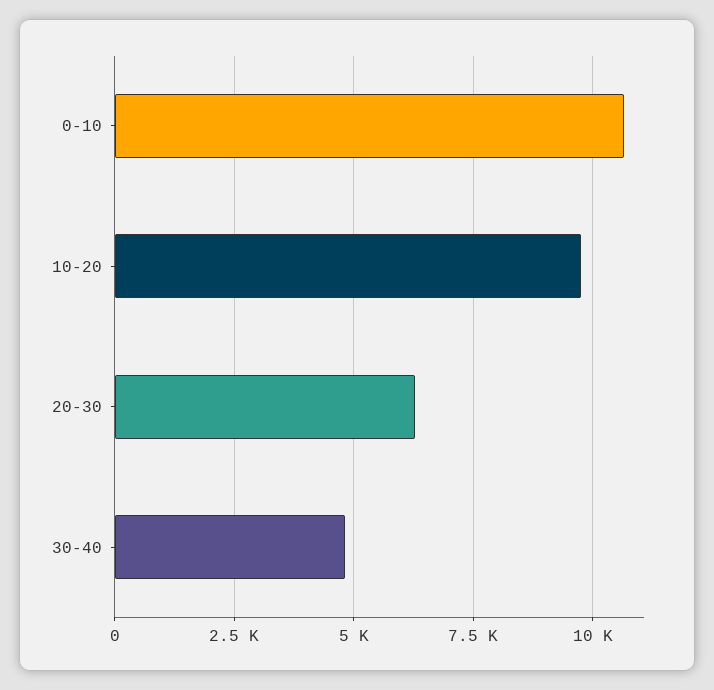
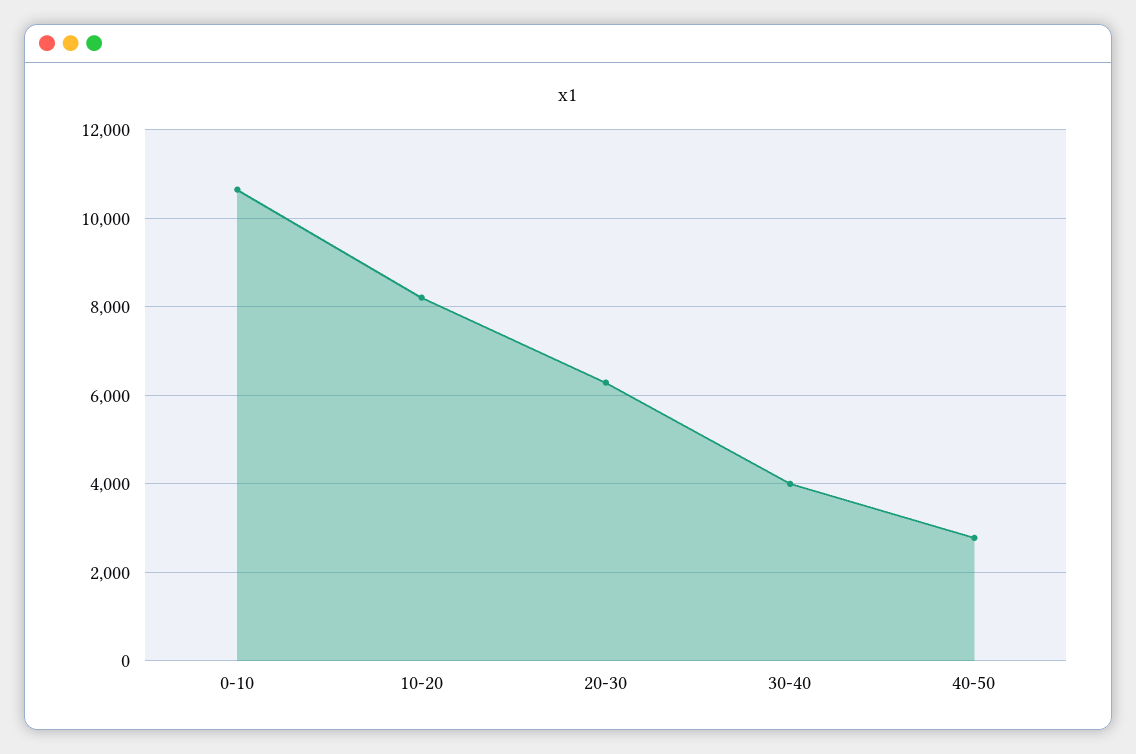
10-20: 9750 -> 8200
30-40: 4750 -> 4000
40-50: none -> 2800

